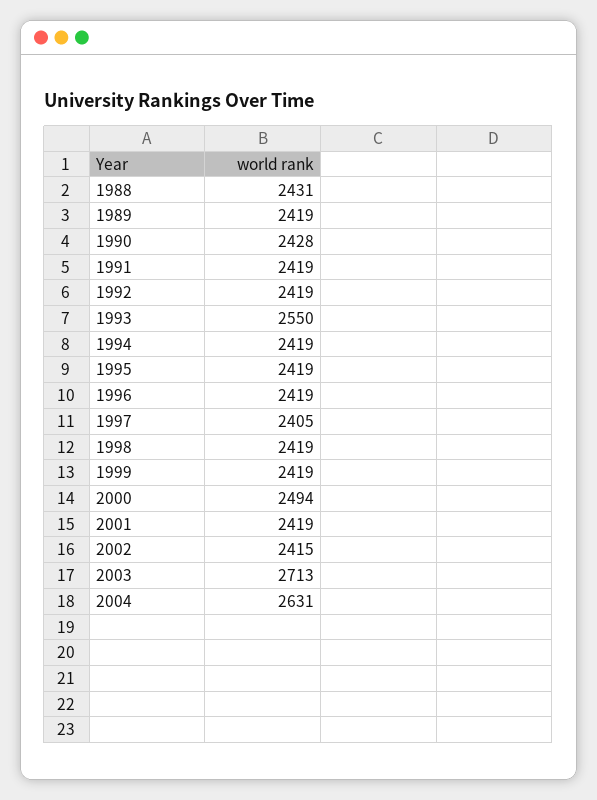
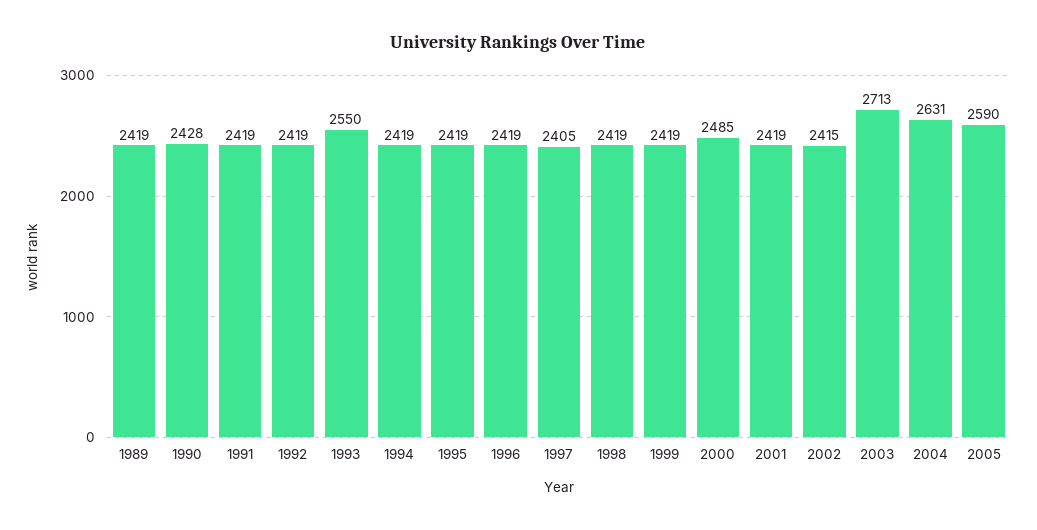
1988: 2431 -> none
2000: 2494 -> 2485
2005: none -> 2590

